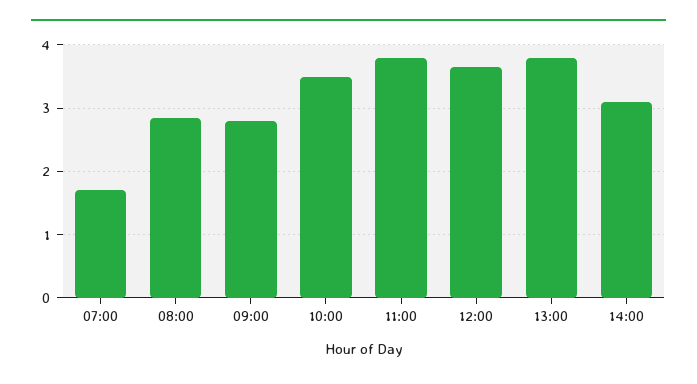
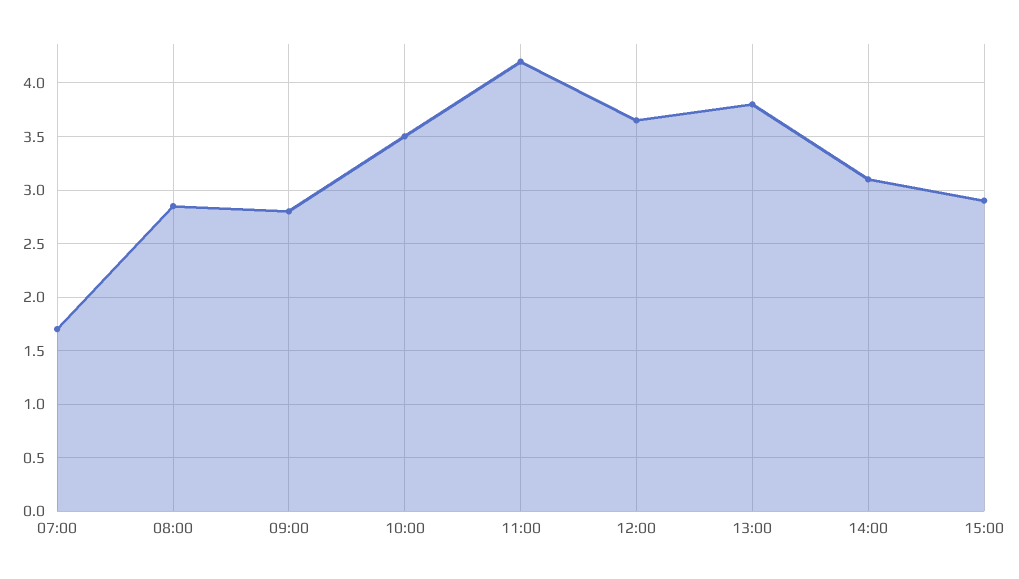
11:00: 3.8 -> 4.2
15:00: none -> 2.9

